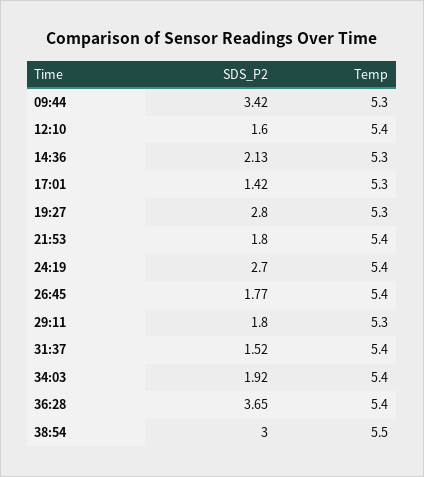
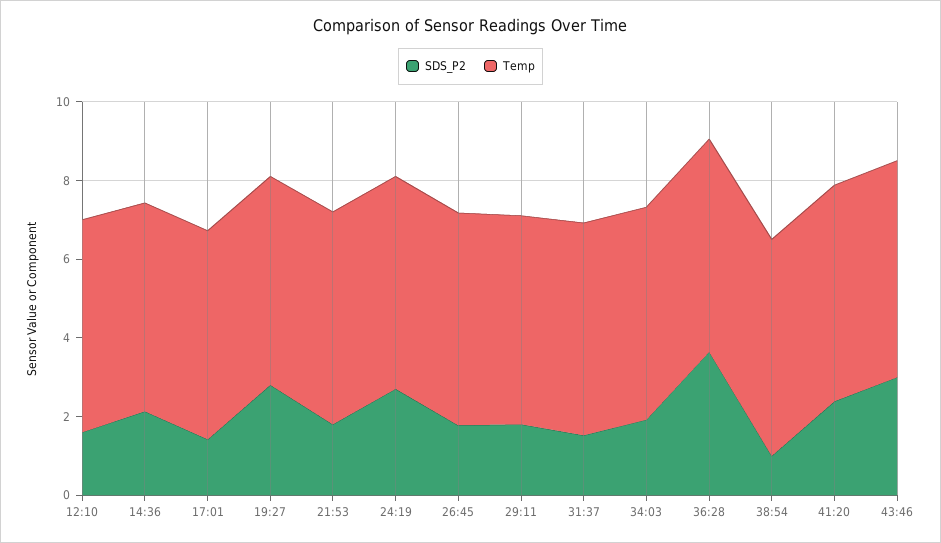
SDS_P2, 09:44: 3.42 -> none
Temp, 09:44: 5.3 -> none
SDS_P2, 38:54: 3 -> 1
SDS_P2, 41:20: none -> 2.5
Temp, 41:20: none -> 5.5
SDS_P2, 43:46: none -> 3
Temp, 43:46: none -> 5.5

